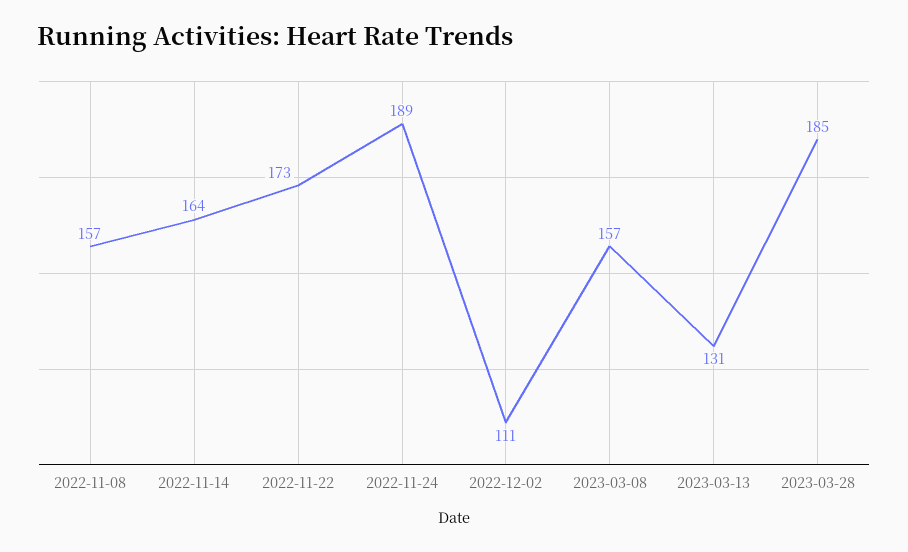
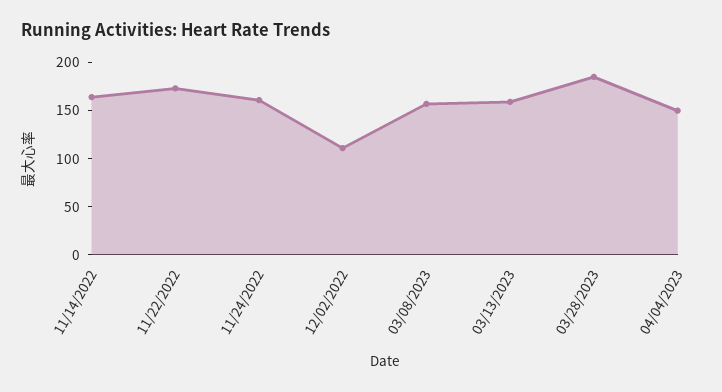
2022-11-08: 157 -> none
2022-11-24: 189 -> 160
2023-03-13: 131 -> 160
04/04/2023: none -> 150

